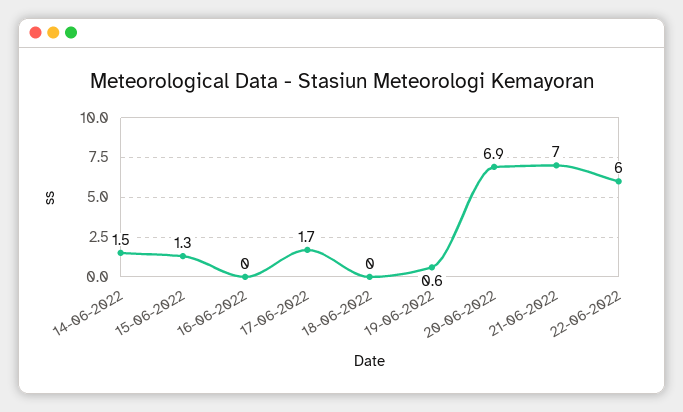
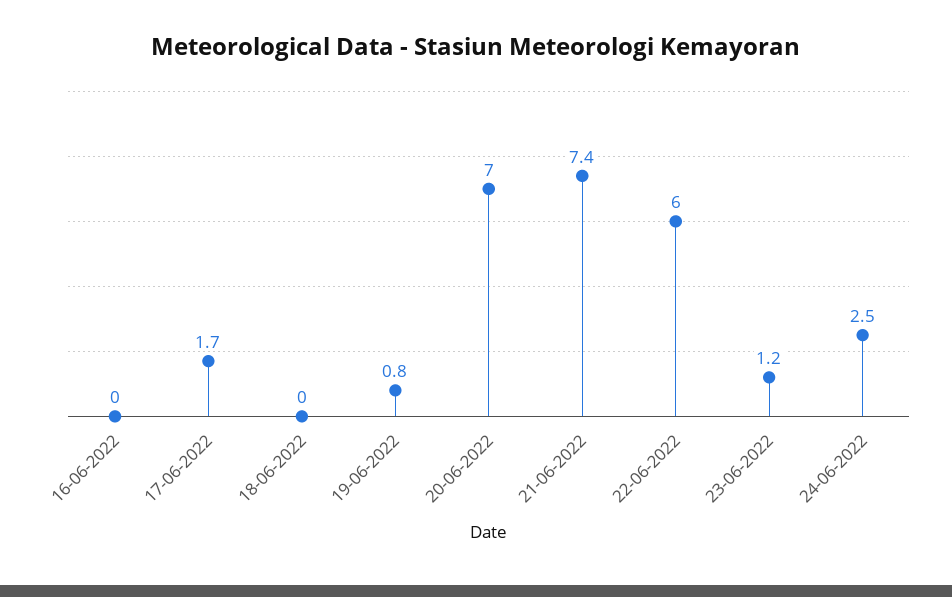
14-06-2022: 1.5 -> none
15-06-2022: 1.3 -> none
19-06-2022: 0.6 -> 0.8
20-06-2022: 6.9 -> 7
21-06-2022: 7 -> 7.4
23-06-2022: none -> 1.2
24-06-2022: none -> 2.5

